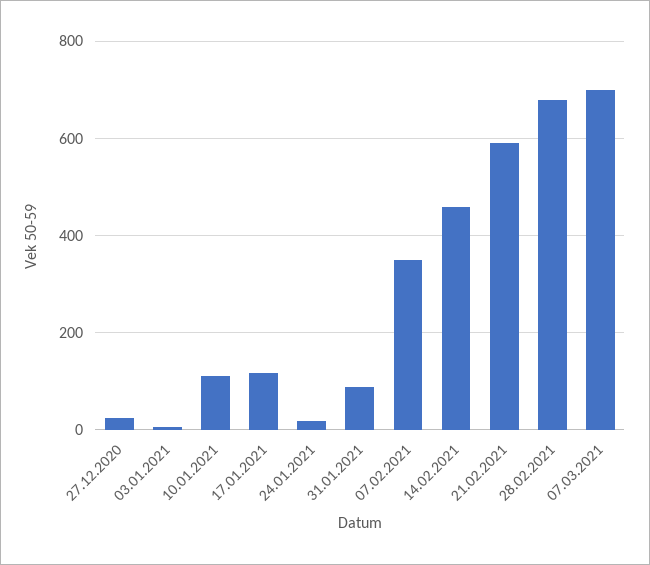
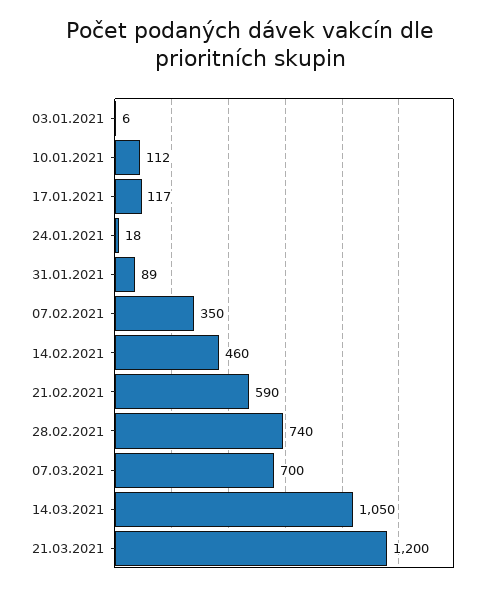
27.12.2020: 20 -> none
28.02.2021: 680 -> 740
14.03.2021: none -> 1050
21.03.2021: none -> 1200

